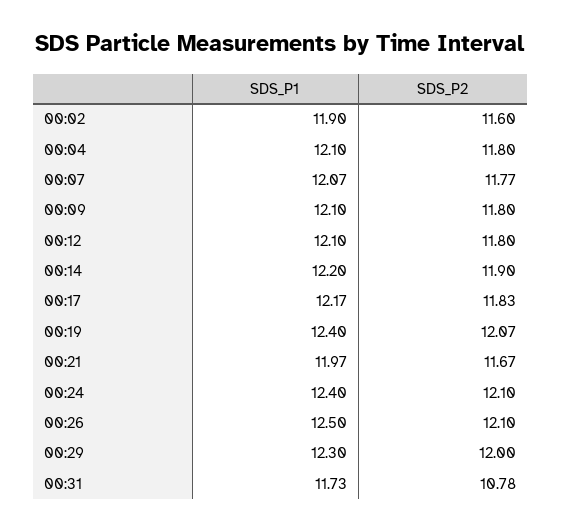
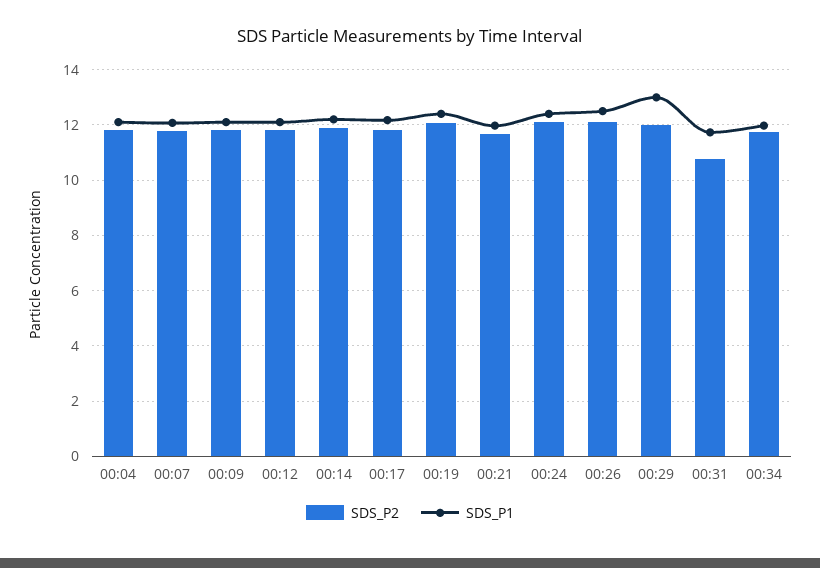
SDS_P1, 00:02: 11.9 -> none
SDS_P2, 00:02: 11.6 -> none
SDS_P1, 00:29: 12.3 -> 13
SDS_P2, 00:34: none -> 11.75
SDS_P1, 00:34: none -> 12

